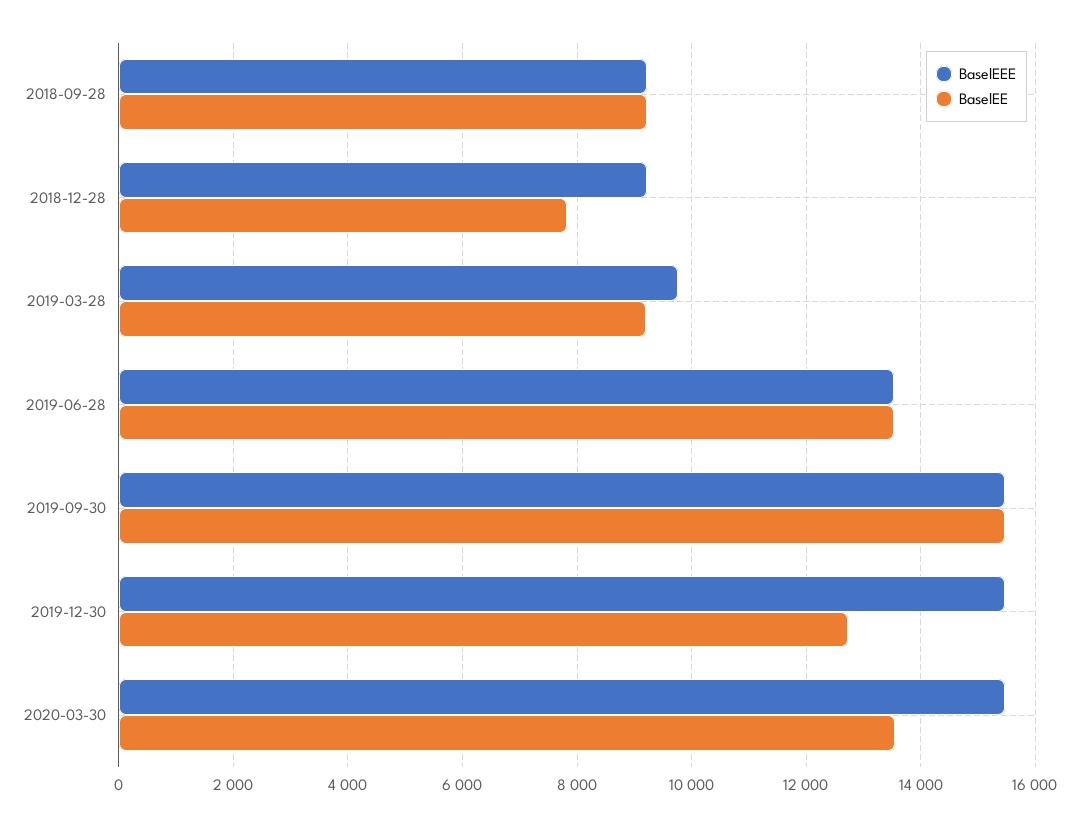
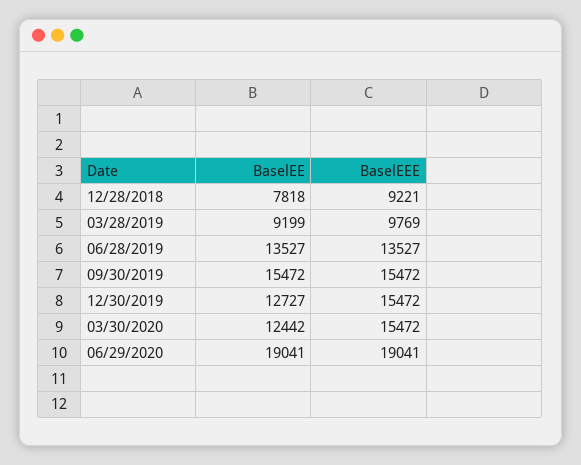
BaselEEE, 2018-09-28: 9200 -> none
BaselEE, 2018-09-28: 9200 -> none
BaselEE, 2020-03-30: 13600 -> 12442
BaselEE, 06/29/2020: none -> 19041
BaselEEE, 06/29/2020: none -> 19041

